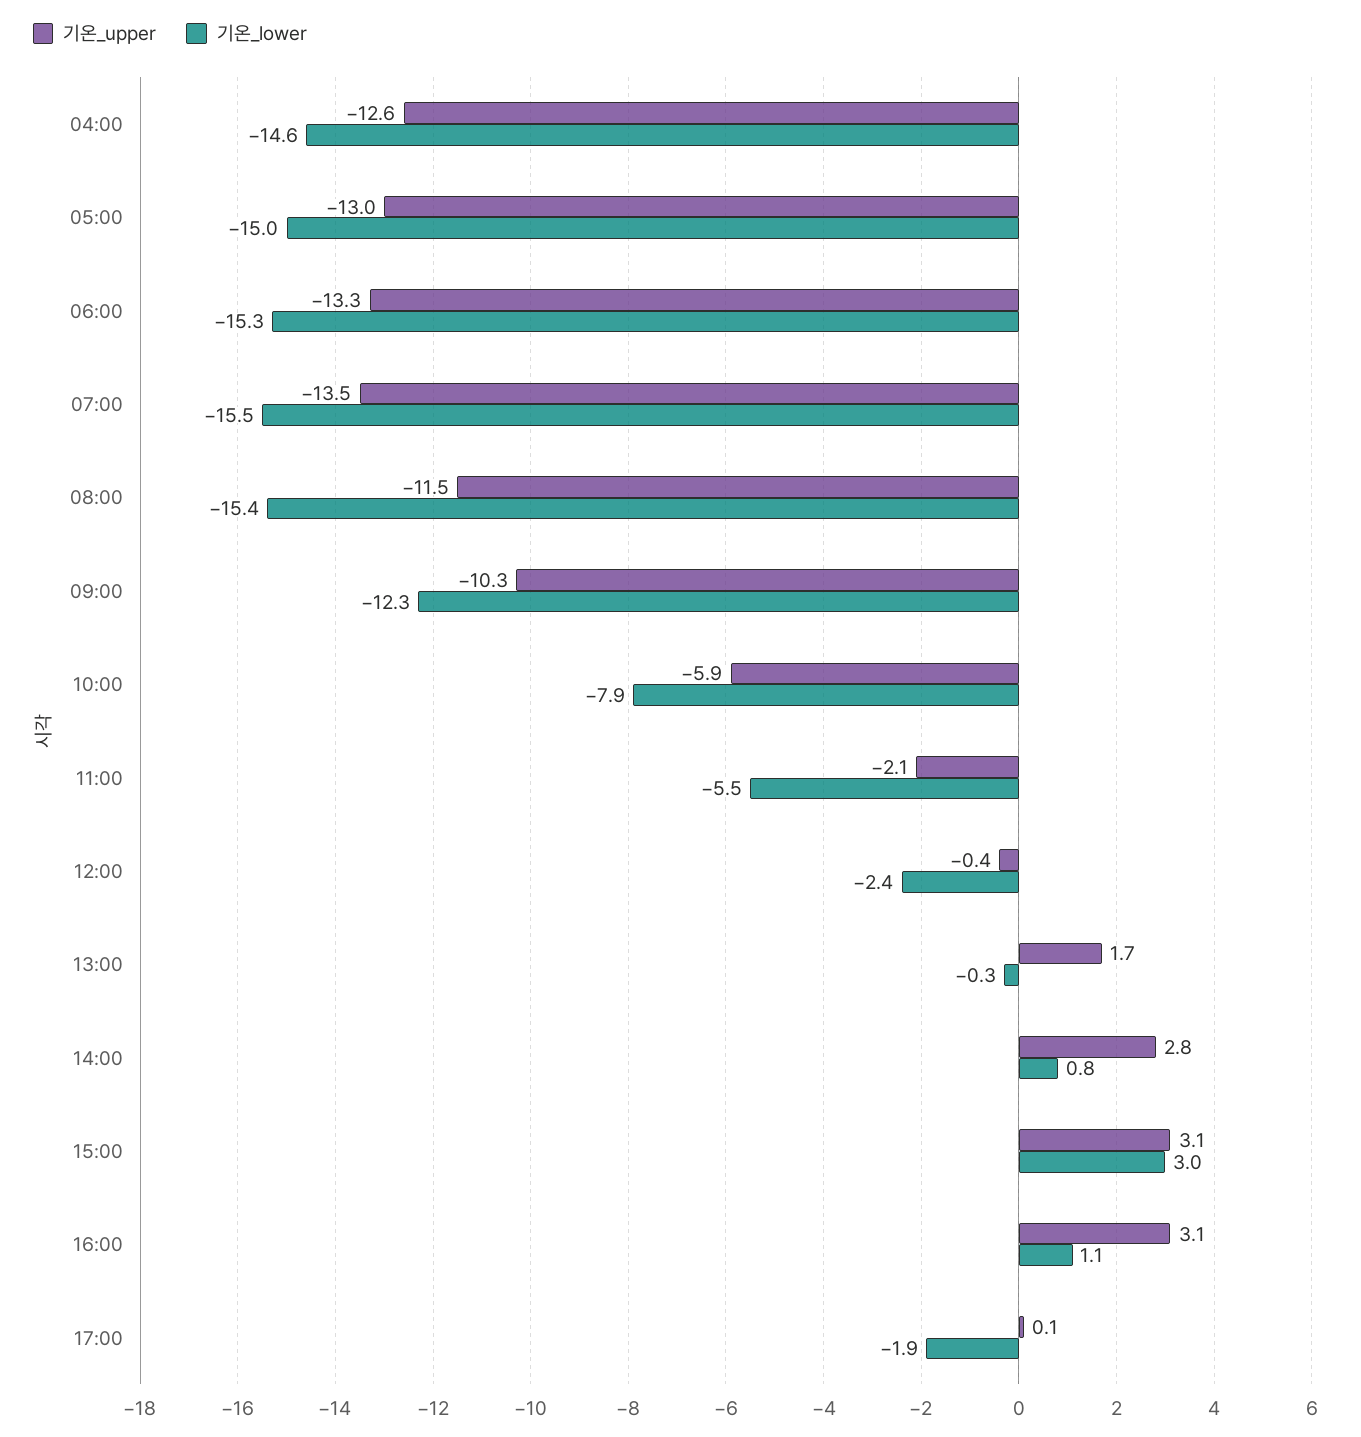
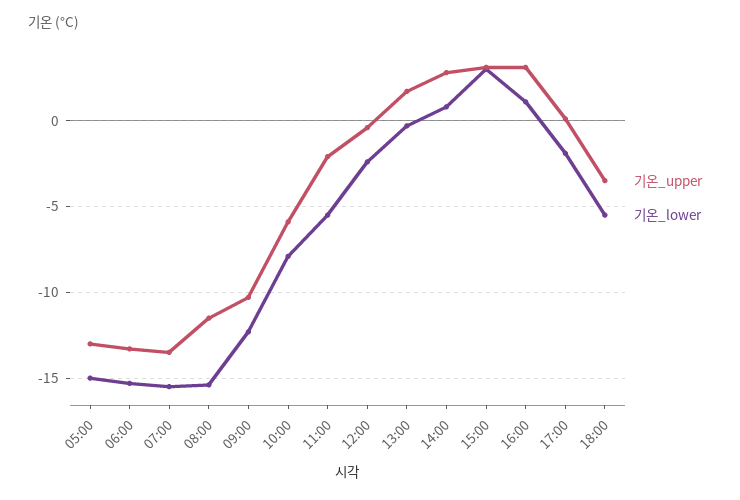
기온_upper, 04:00: -12.6 -> none
기온_lower, 04:00: -14.6 -> none
기온_upper, 18:00: none -> -3.5
기온_lower, 18:00: none -> -5.5

